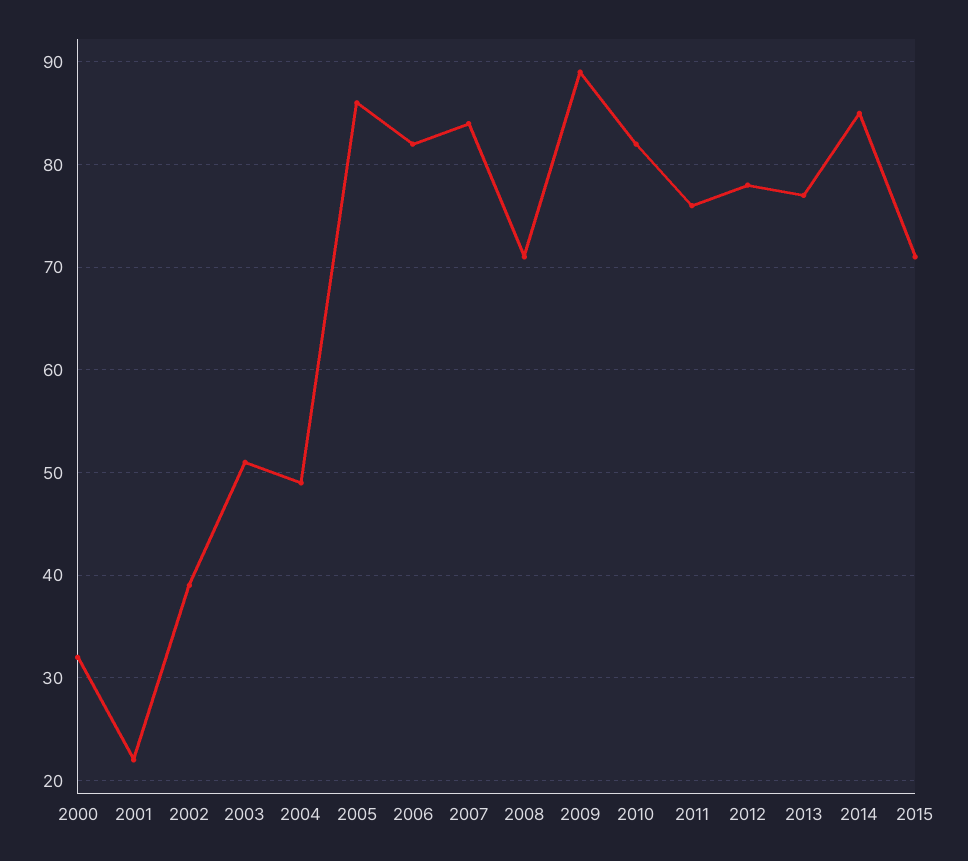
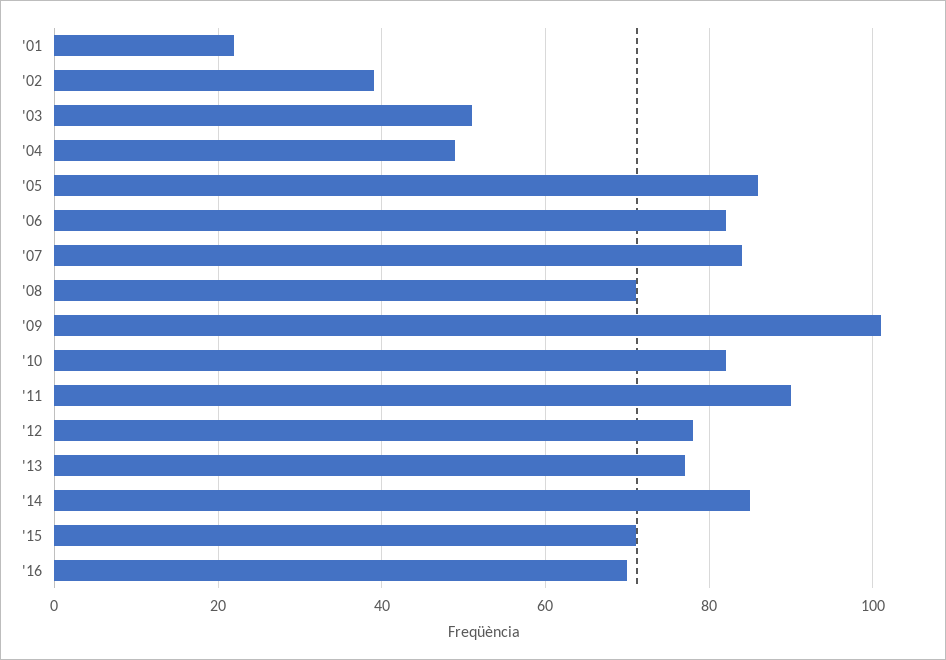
2000: 32 -> none
2009: 89 -> 100
2011: 76 -> 90
'16: none -> 70

